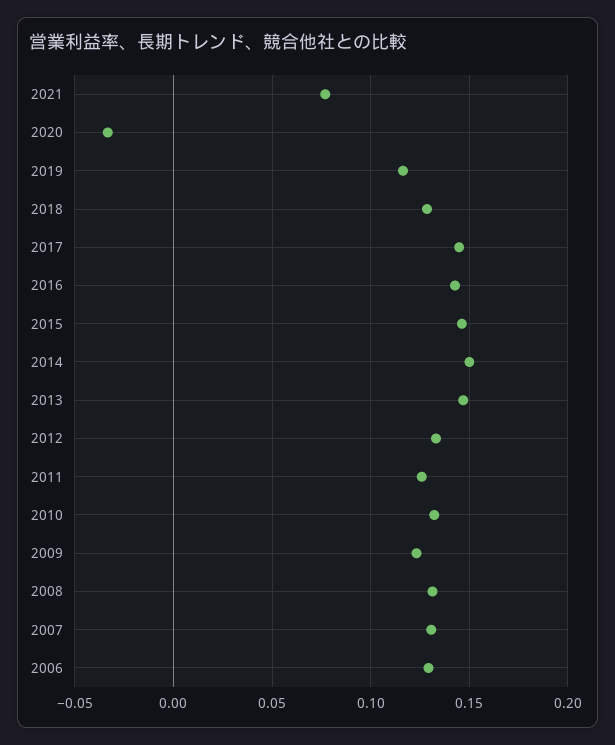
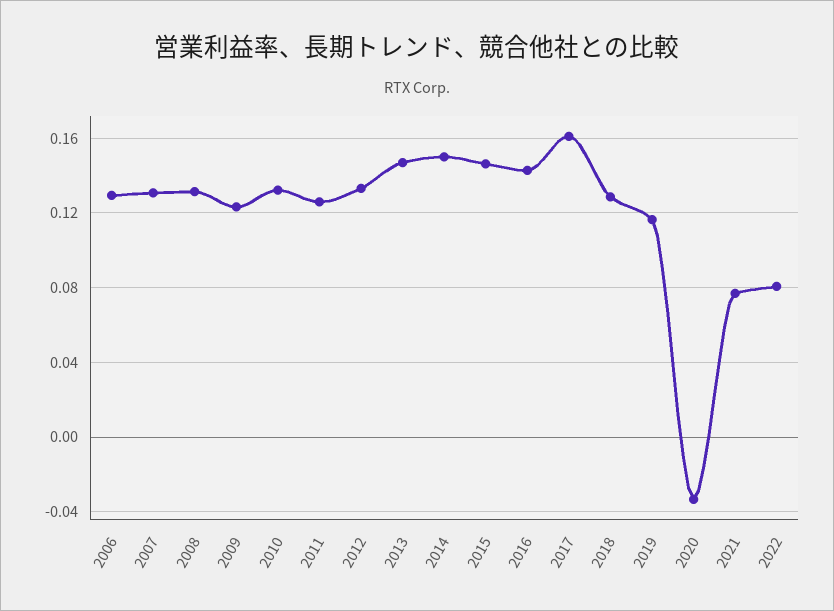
2017: 0.145 -> 0.16
2022: none -> 0.08

